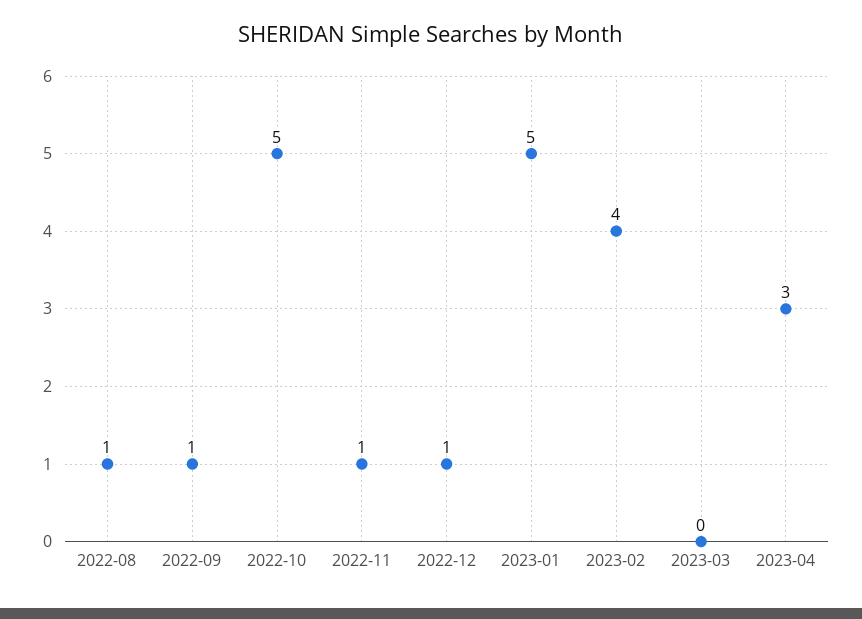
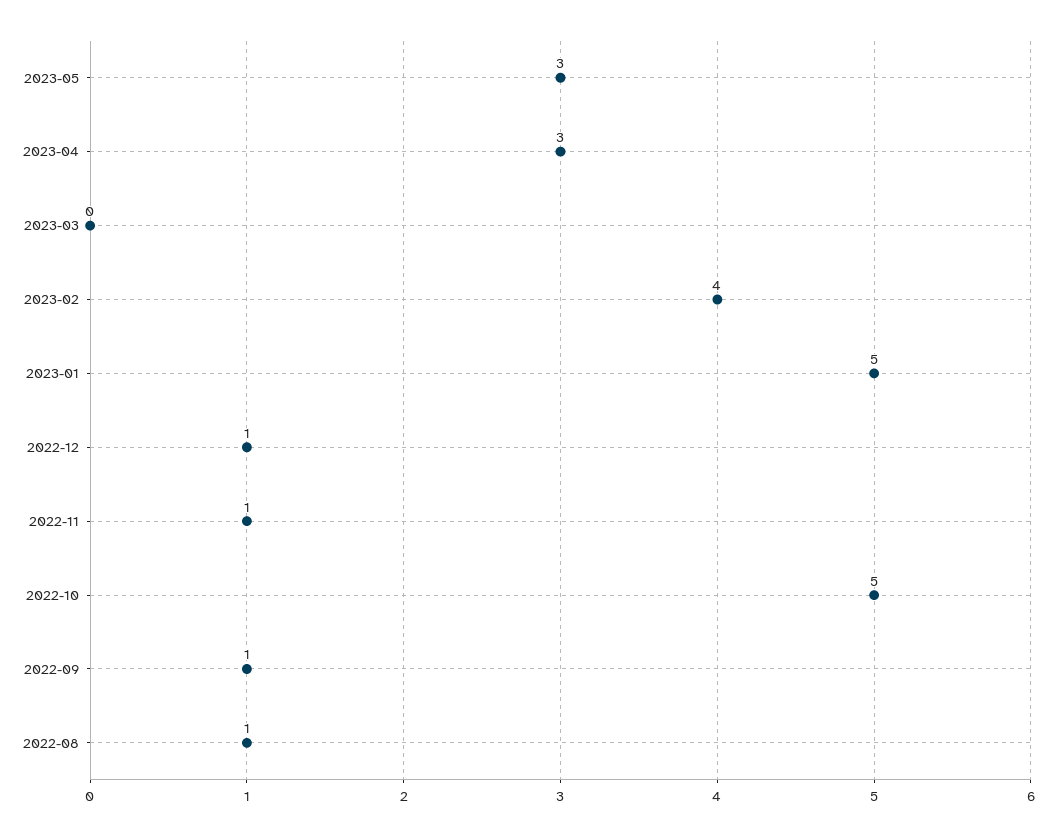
2023-05: none -> 3

